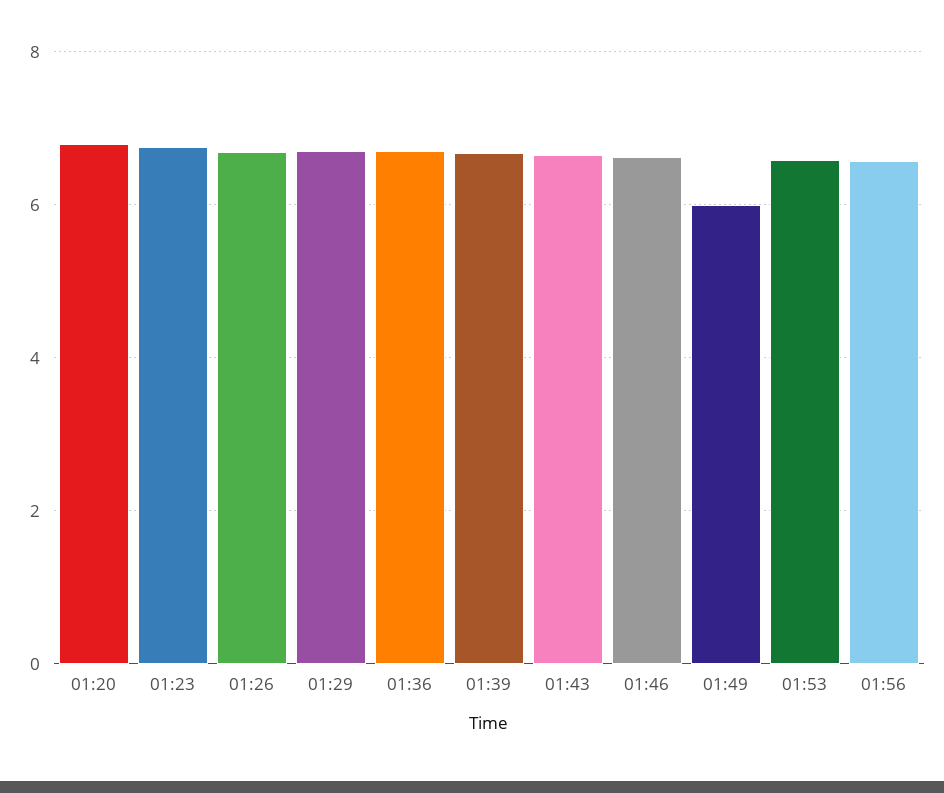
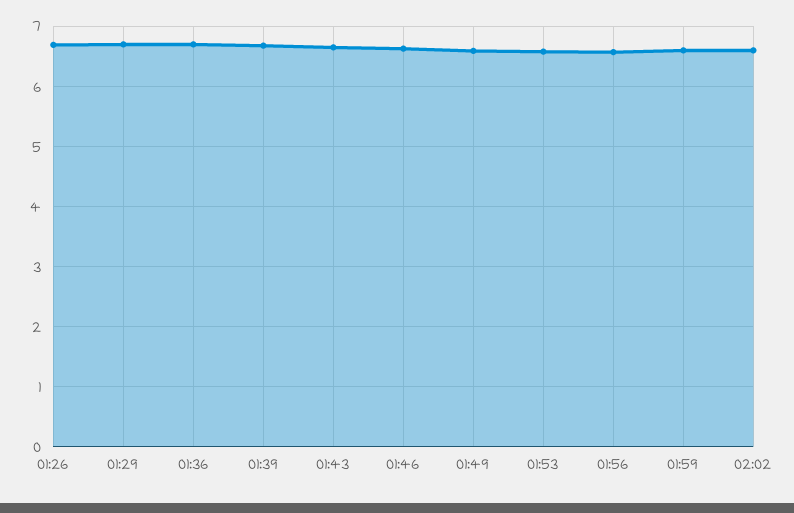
01:20: 6.8 -> none
01:23: 6.8 -> none
01:49: 6 -> 6.6
01:59: none -> 6.6
02:02: none -> 6.6

